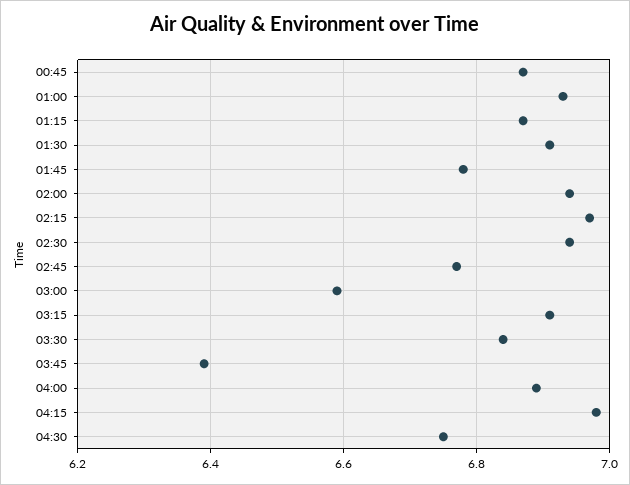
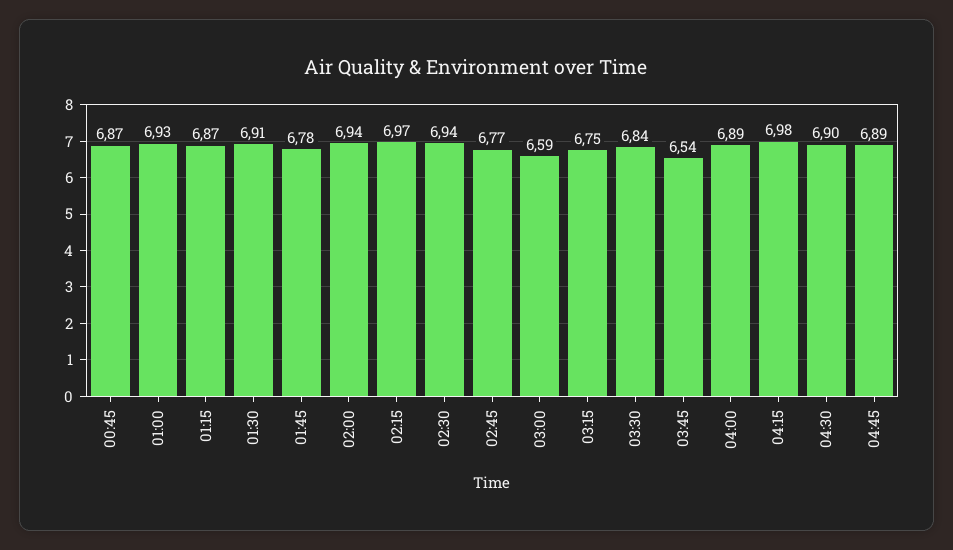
03:15: 6.9 -> 6.75
03:45: 6.4 -> 6.54
04:30: 6.75 -> 6.9
04:45: none -> 6.89

